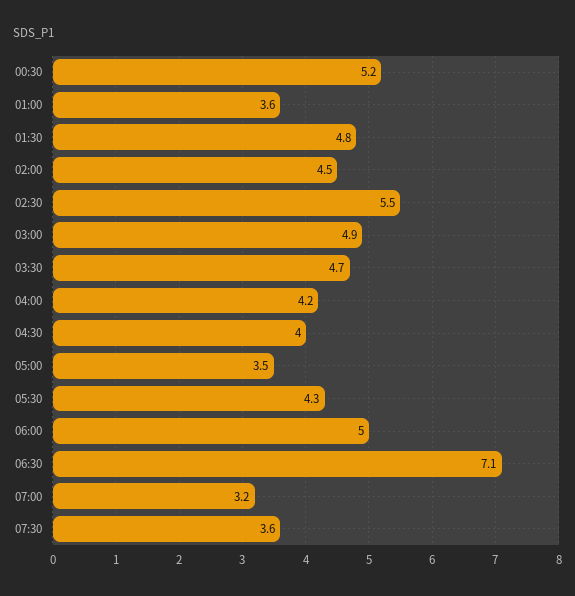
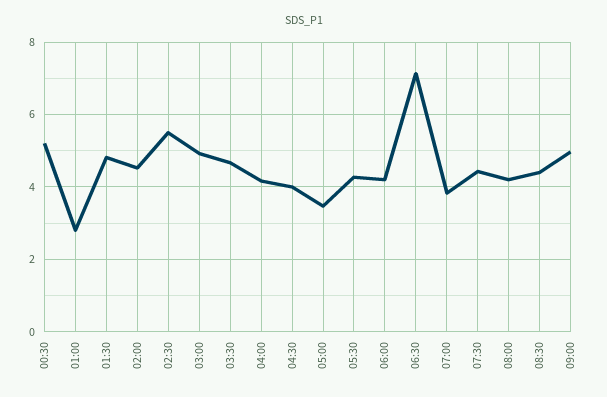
01:00: 3.6 -> 2.8
06:00: 5 -> 4.2
07:00: 3.2 -> 3.8
07:30: 3.6 -> 4.4
08:00: none -> 4.2
08:30: none -> 4.4
09:00: none -> 5

